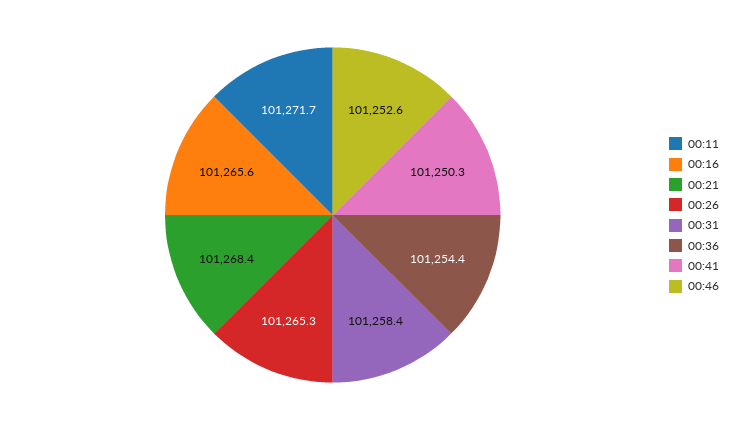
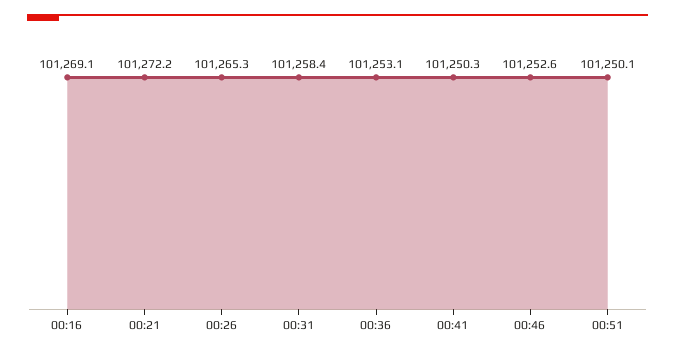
00:11: 101271.7 -> none
00:16: 101265.6 -> 101269.1
00:21: 101268.4 -> 101272.2
00:36: 101254.4 -> 101253.1
00:51: none -> 101250.1

